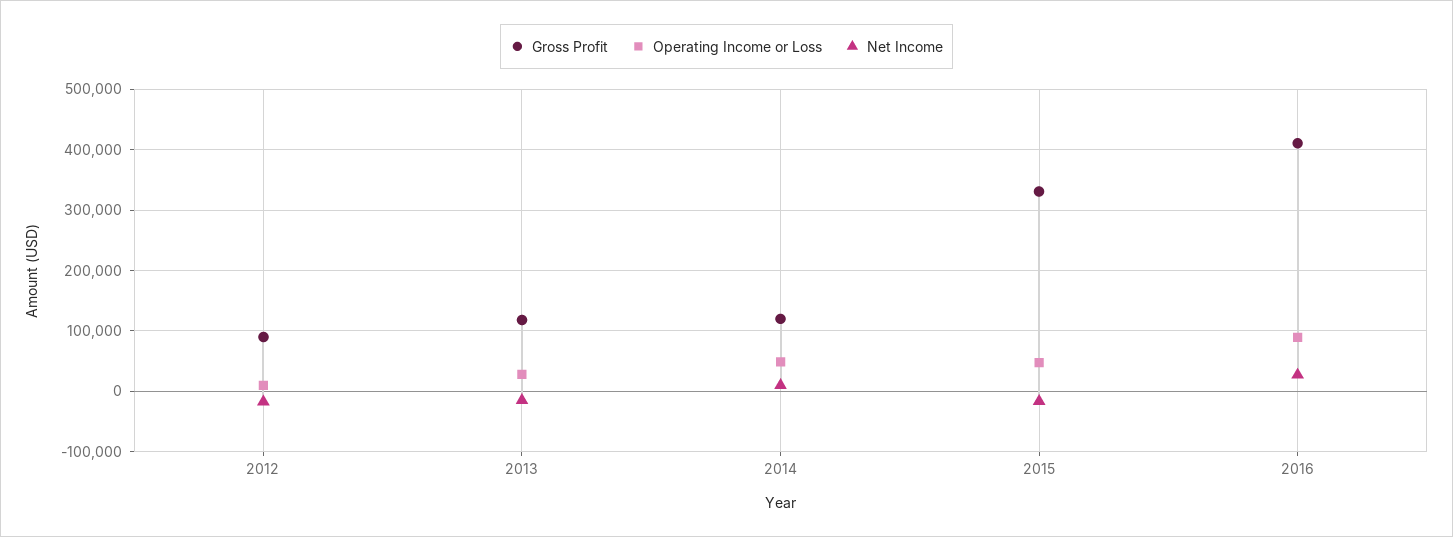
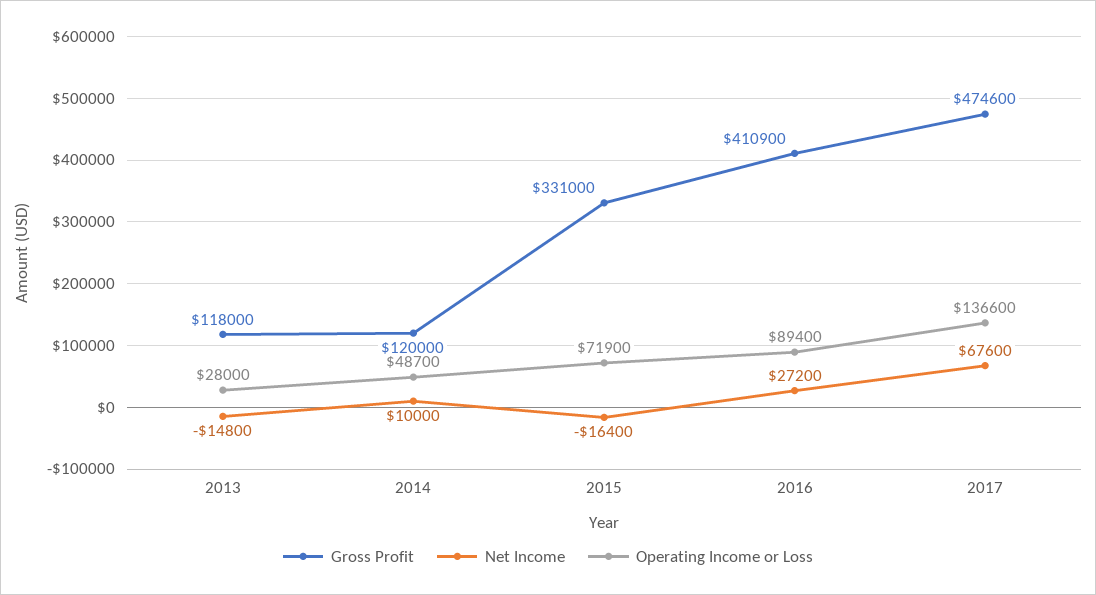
Gross Profit, 2012: 90000 -> none
Operating Income or Loss, 2012: 10000 -> none
Net Income, 2012: -20000 -> none
Operating Income or Loss, 2015: 50000 -> 71900
Gross Profit, 2017: none -> 474600
Net Income, 2017: none -> 67600
Operating Income or Loss, 2017: none -> 136600

